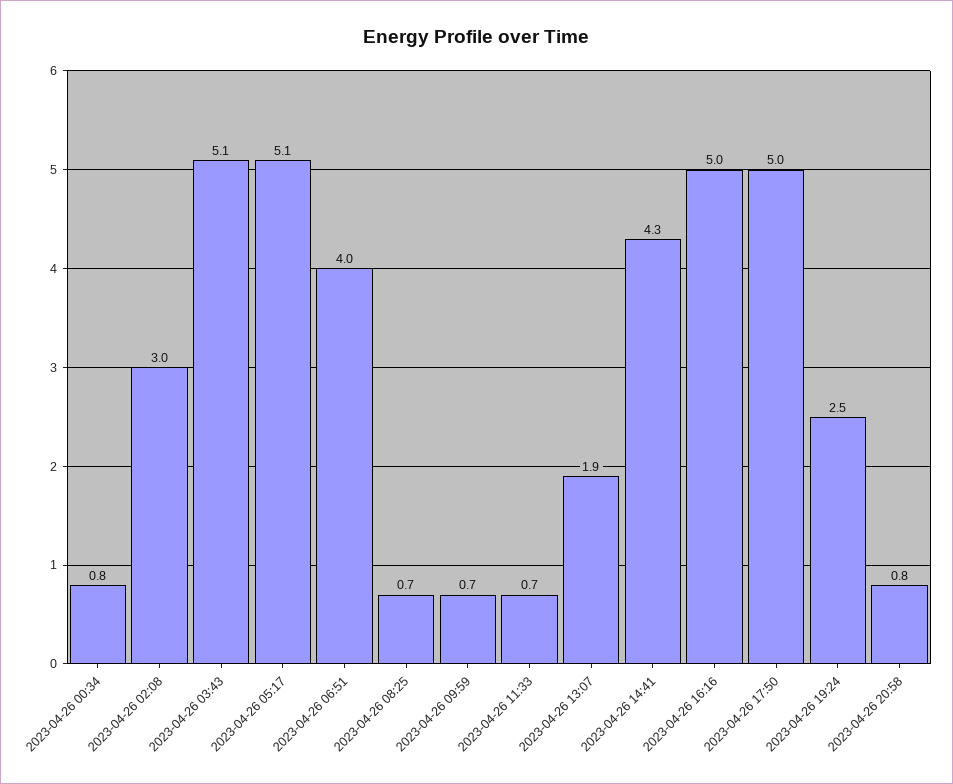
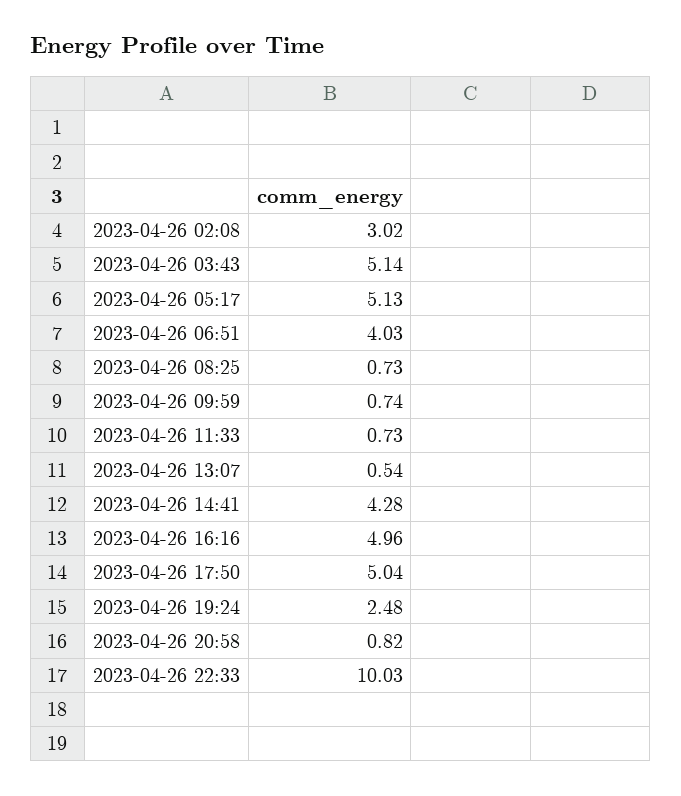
2023-04-26 00:34: 0.8 -> none
2023-04-26 13:07: 1.9 -> 0.54
2023-04-26 22:33: none -> 10.03

